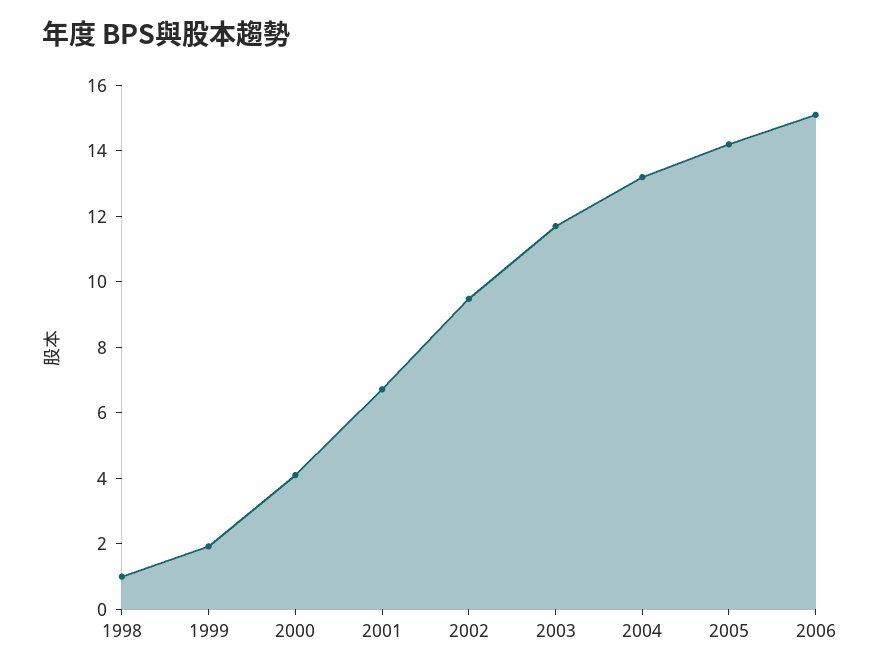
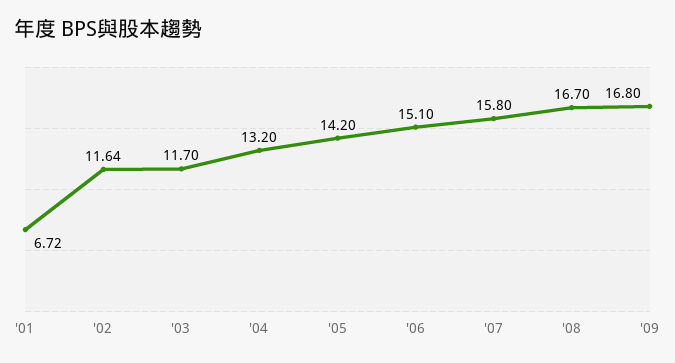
1998: 1 -> none
1999: 2 -> none
2000: 4 -> none
2002: 9.5 -> 11.64
'07: none -> 15.8
'08: none -> 16.7
'09: none -> 16.8

